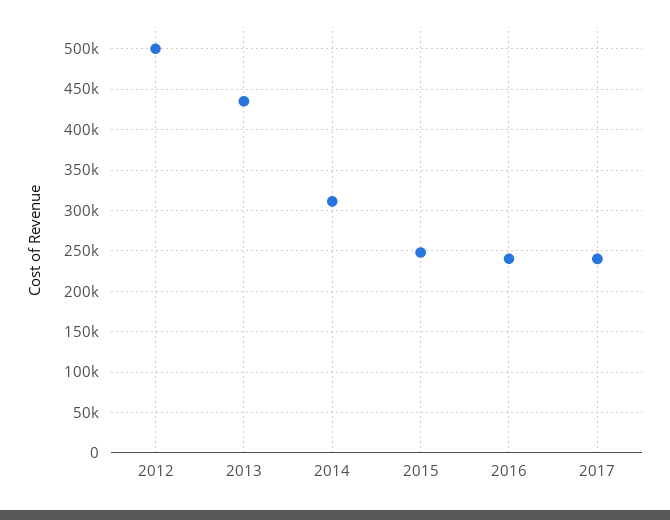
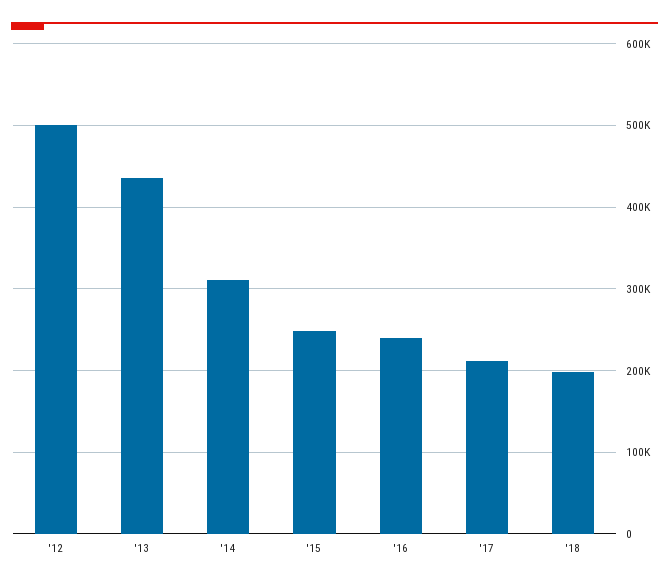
2017: 240000 -> 210000
'18: none -> 200000

